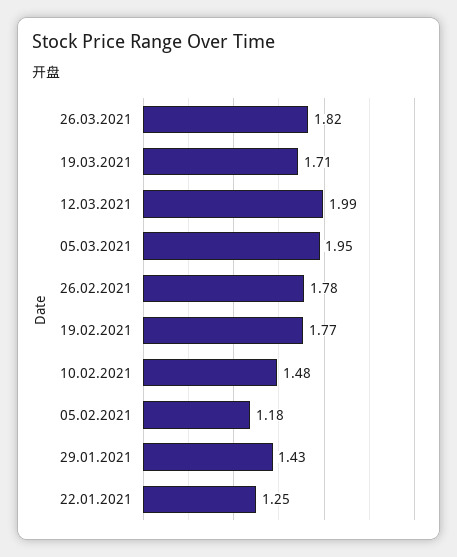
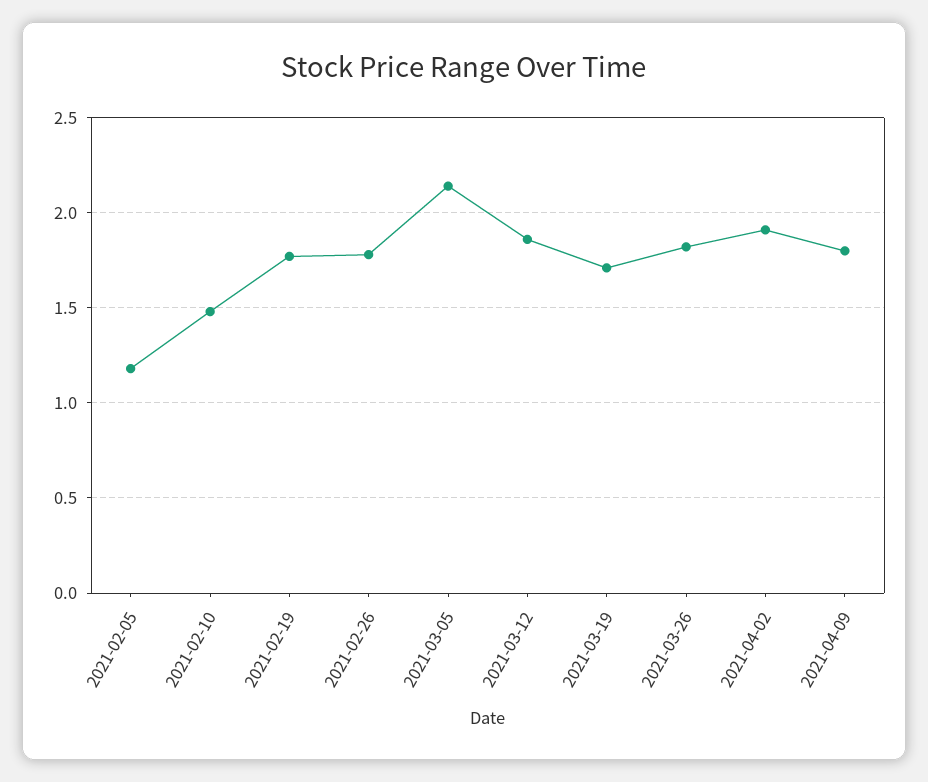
12.03.2021: 1.99 -> 1.85
05.03.2021: 1.95 -> 2.15
29.01.2021: 1.43 -> none
22.01.2021: 1.25 -> none
2021-04-02: none -> 1.9
2021-04-09: none -> 1.8

